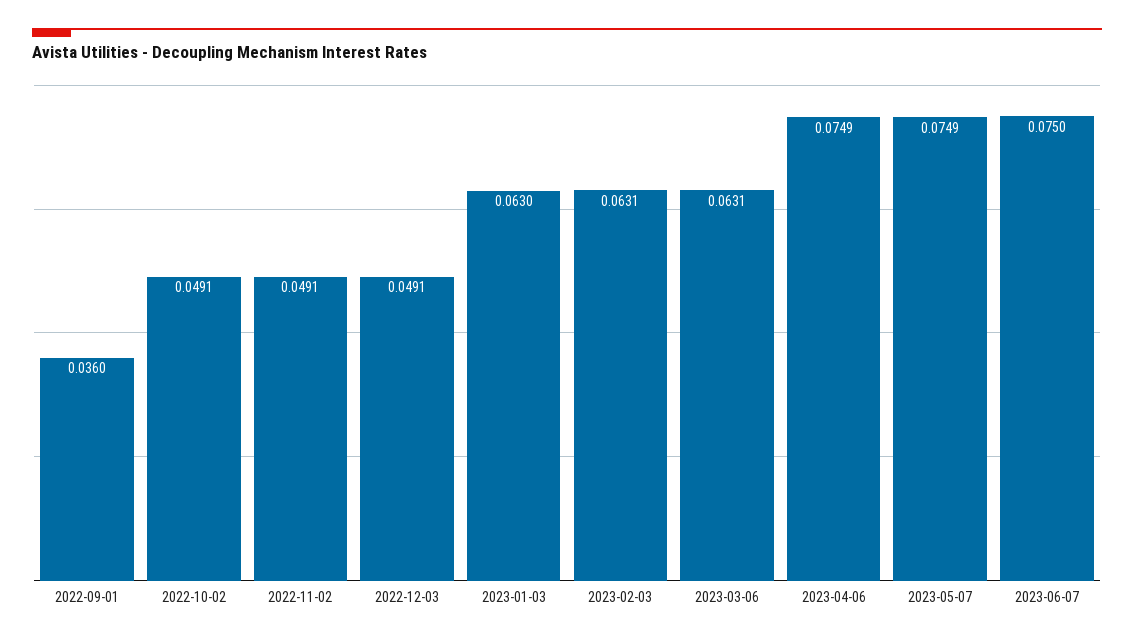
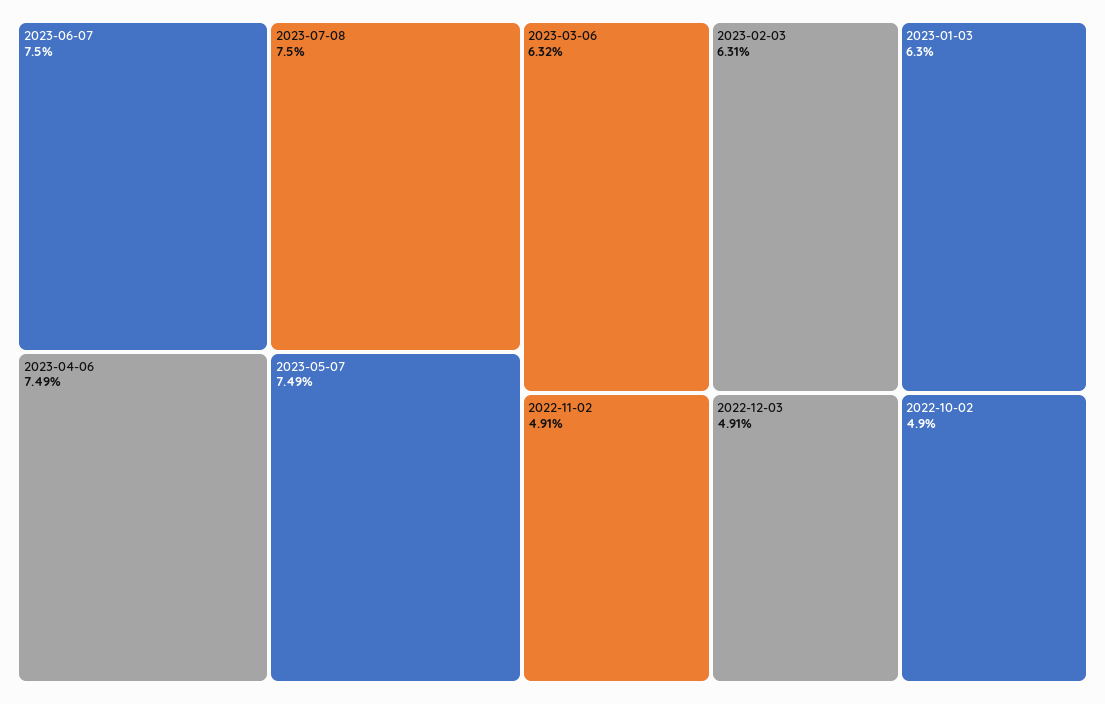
2022-09-01: 0.036 -> none
2022-10-02: 0.0491 -> 0.049
2023-03-06: 0.0631 -> 0.0632
2023-07-08: none -> 0.075

